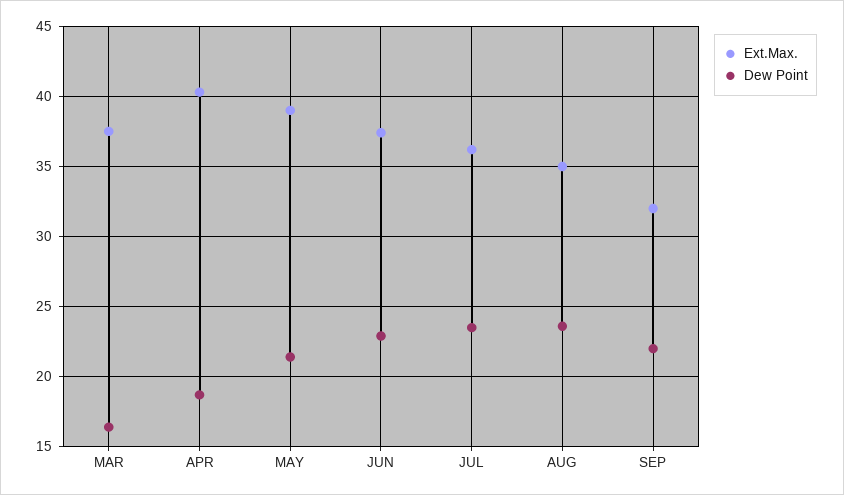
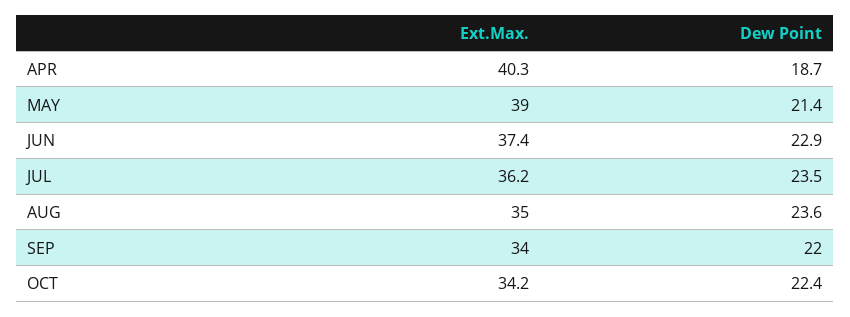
Ext.Max., MAR: 37.5 -> none
Dew Point, MAR: 16.5 -> none
Ext.Max., SEP: 32 -> 34
Ext.Max., OCT: none -> 34.2
Dew Point, OCT: none -> 22.4

